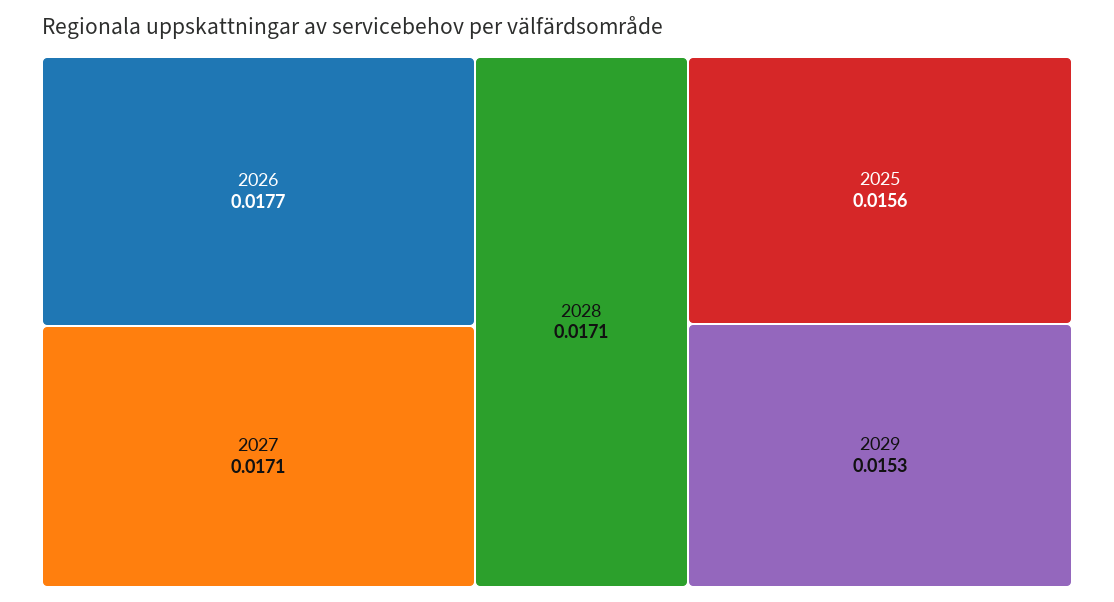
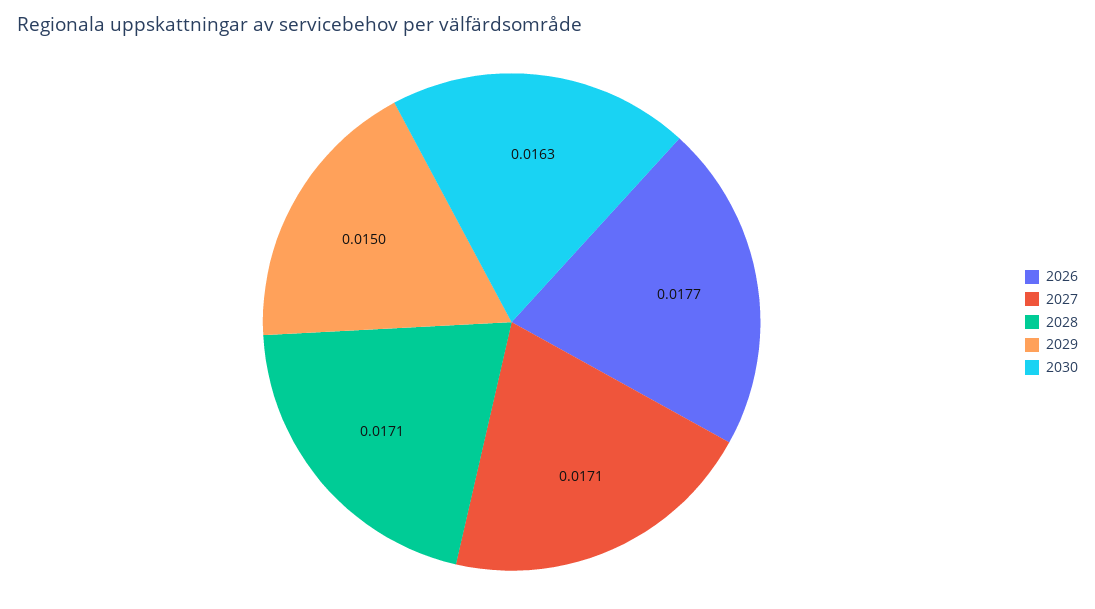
2025: 0.0156 -> none
2029: 0.0153 -> 0.015
2030: none -> 0.0163

